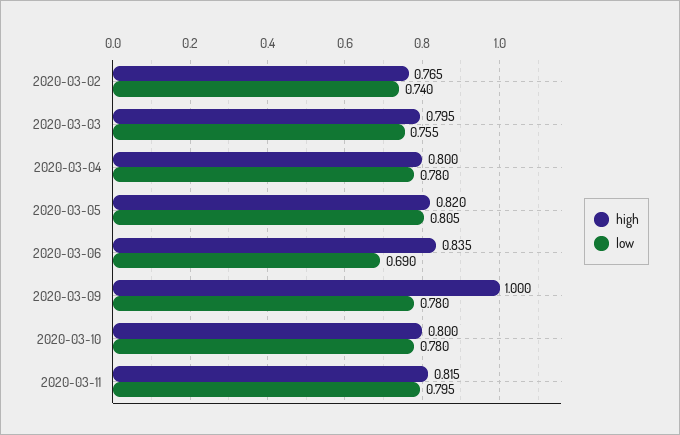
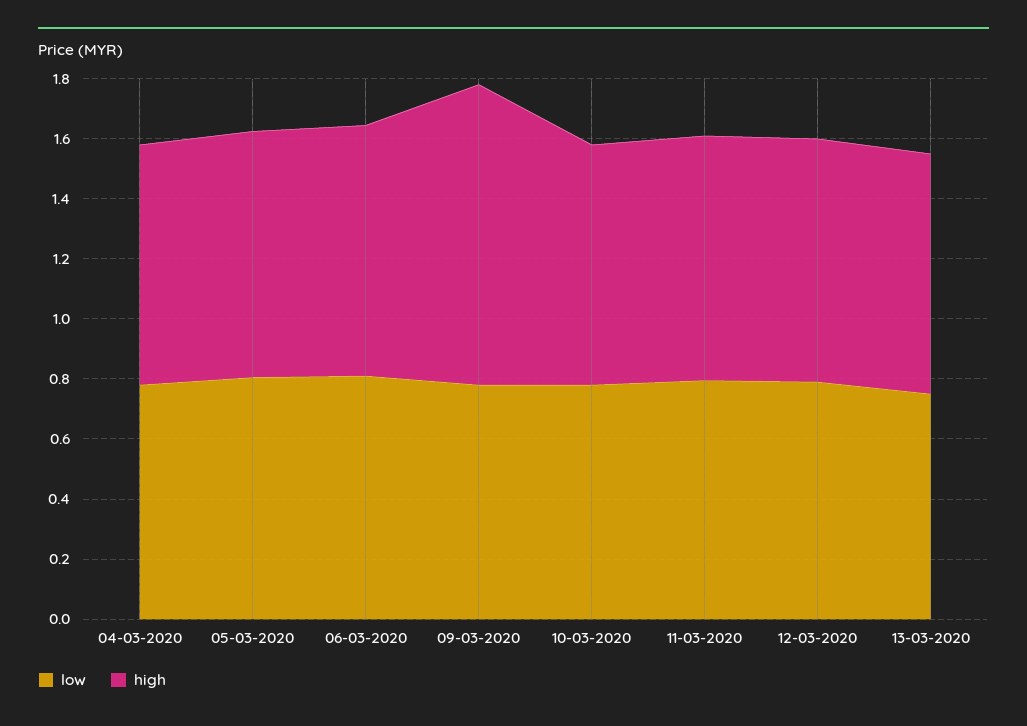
high, 2020-03-02: 0.765 -> none
low, 2020-03-02: 0.74 -> none
high, 2020-03-03: 0.795 -> none
low, 2020-03-03: 0.755 -> none
low, 2020-03-06: 0.69 -> 0.8
low, 12-03-2020: none -> 0.8
high, 12-03-2020: none -> 0.8
low, 13-03-2020: none -> 0.75
high, 13-03-2020: none -> 0.8

